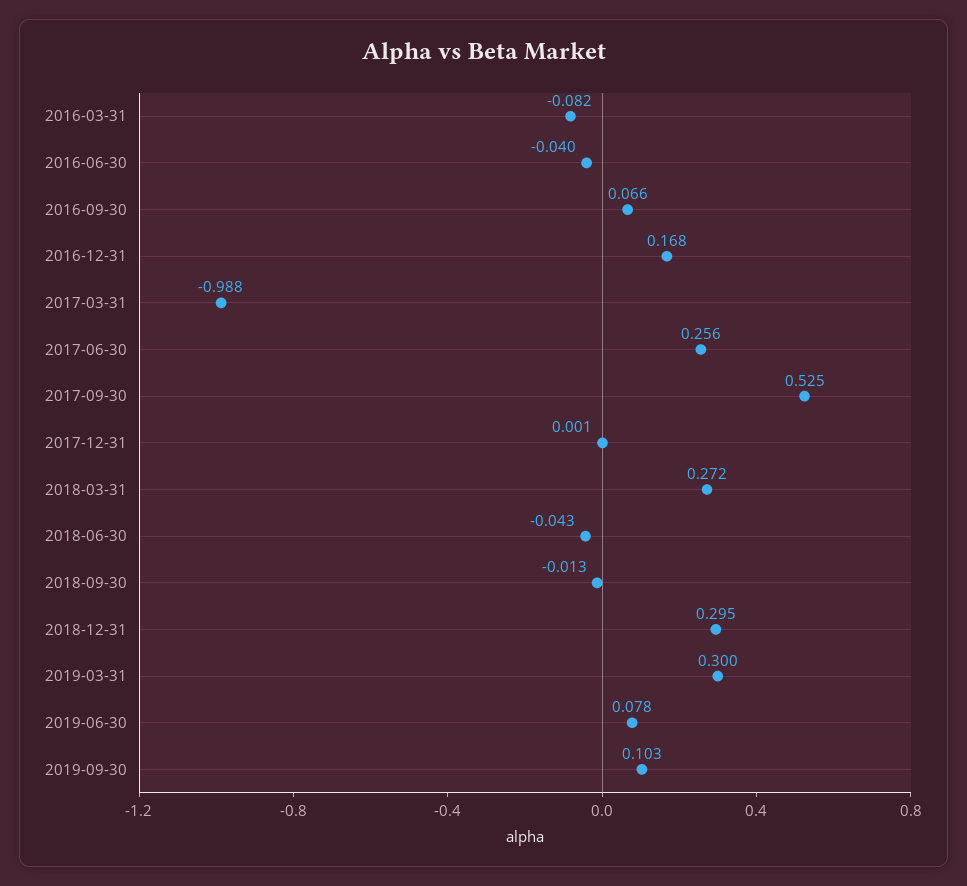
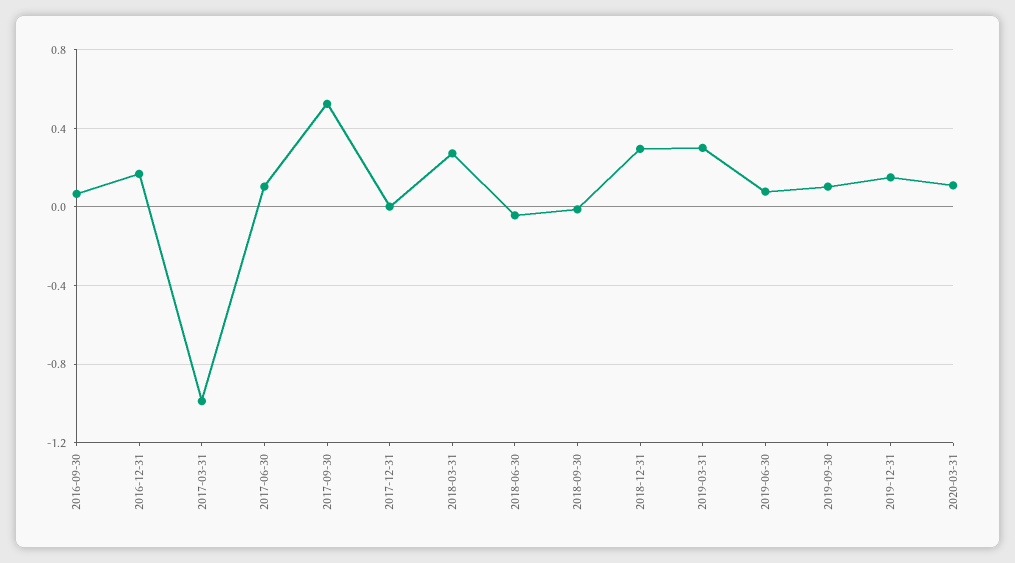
2016-03-31: -0.082 -> none
2016-06-30: -0.04 -> none
2017-06-30: 0.256 -> 0.1
2019-12-31: none -> 0.15
2020-03-31: none -> 0.1

